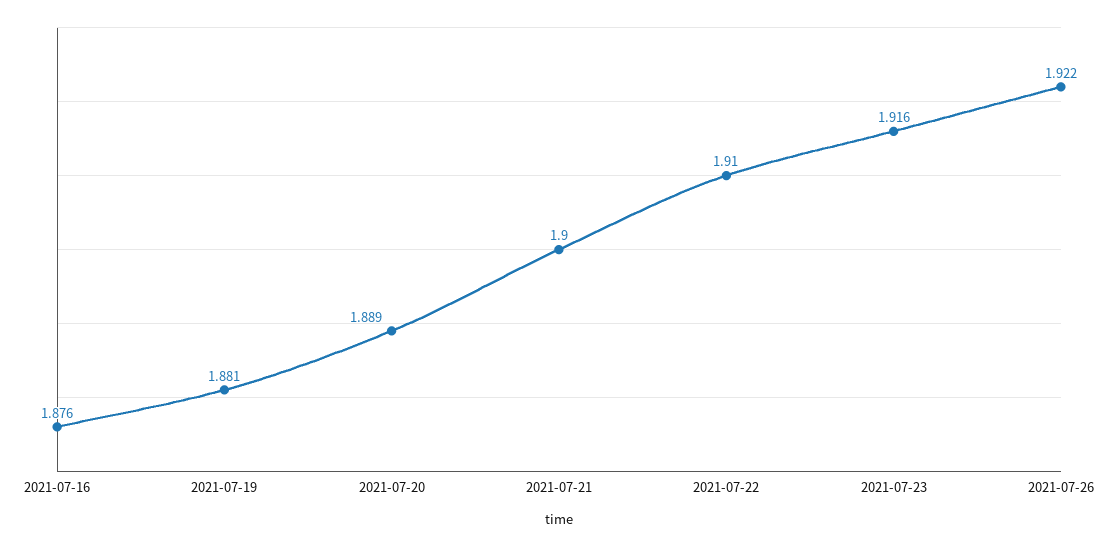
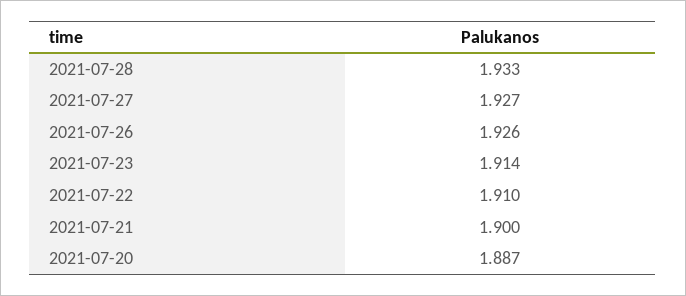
2021-07-16: 1.876 -> none
2021-07-19: 1.881 -> none
2021-07-20: 1.889 -> 1.887
2021-07-23: 1.916 -> 1.914
2021-07-26: 1.922 -> 1.926
2021-07-28: none -> 1.933
2021-07-27: none -> 1.927

